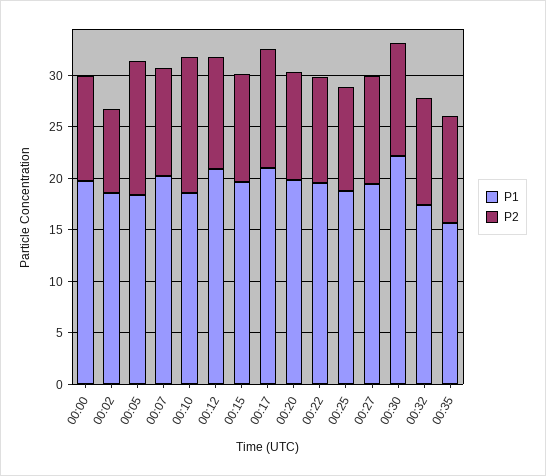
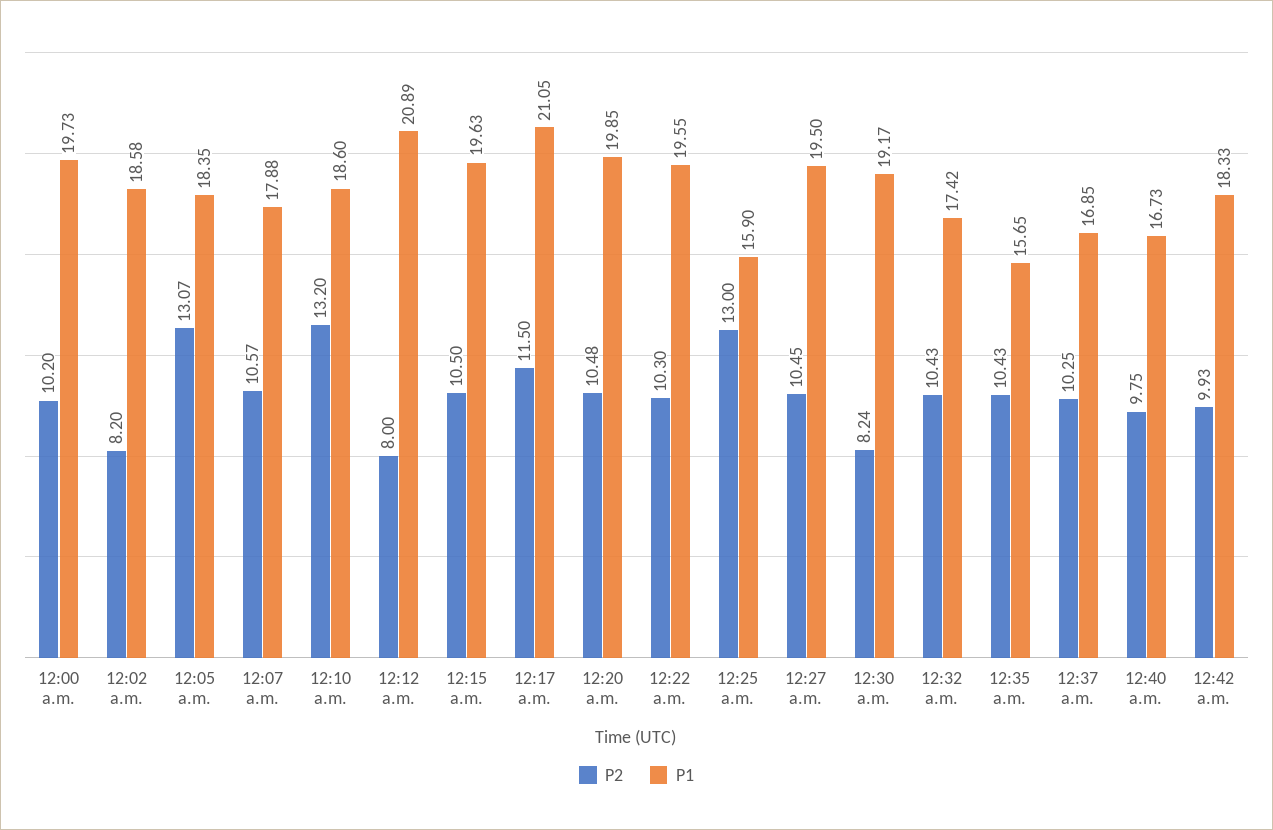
P1, 00:07: 20 -> 17.88
P2, 00:12: 11 -> 8
P1, 00:25: 19 -> 15.9
P2, 00:25: 10 -> 13
P1, 00:30: 22 -> 19.17
P2, 00:30: 11 -> 8.24
P2, 12:37 a.m.: none -> 10.25
P1, 12:37 a.m.: none -> 16.85
P2, 12:40 a.m.: none -> 9.75
P1, 12:40 a.m.: none -> 16.73
P2, 12:42 a.m.: none -> 9.93
P1, 12:42 a.m.: none -> 18.33

